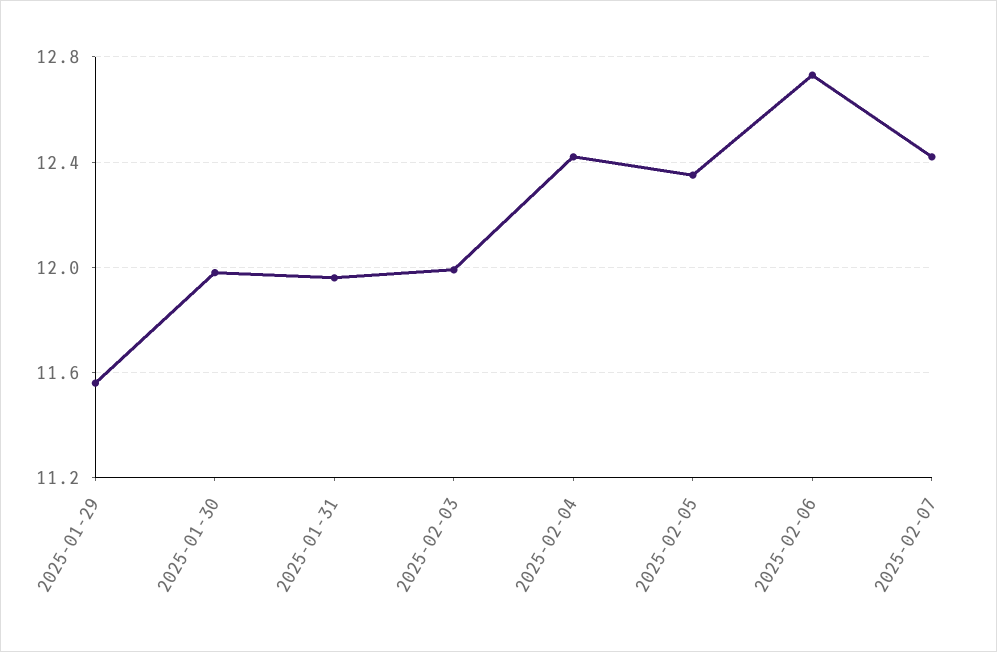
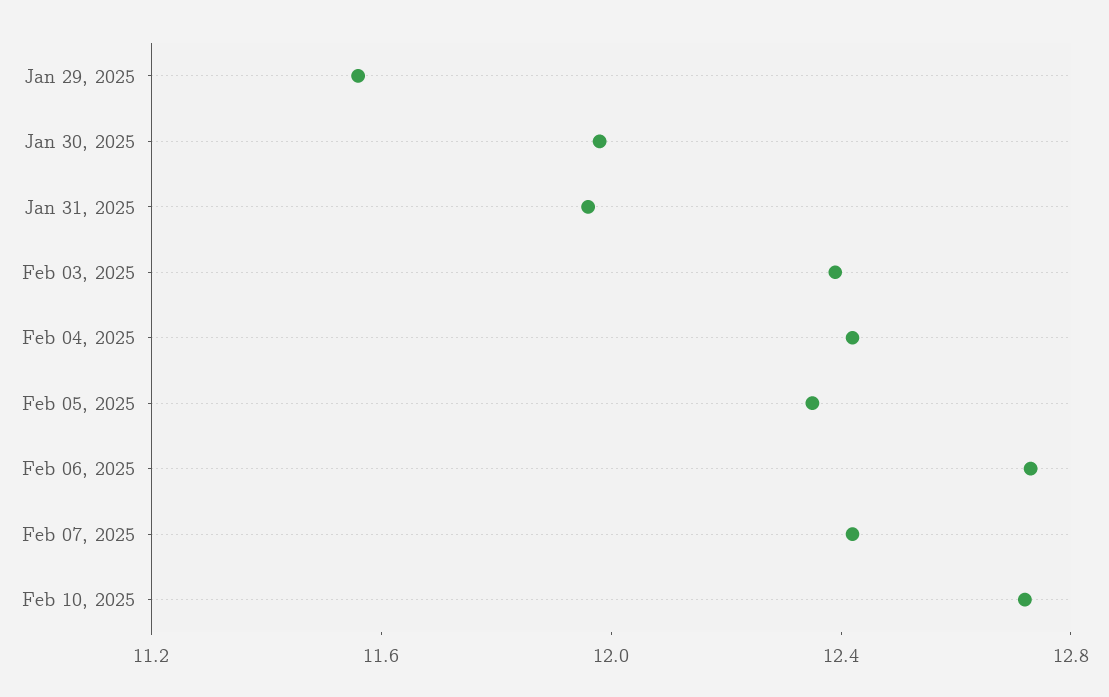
2025-02-03: 12 -> 12.4
Feb 10, 2025: none -> 12.7

